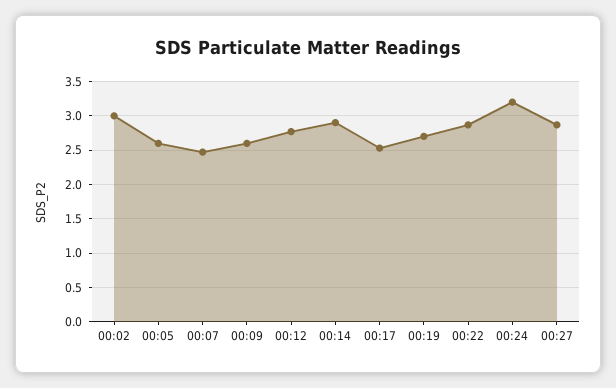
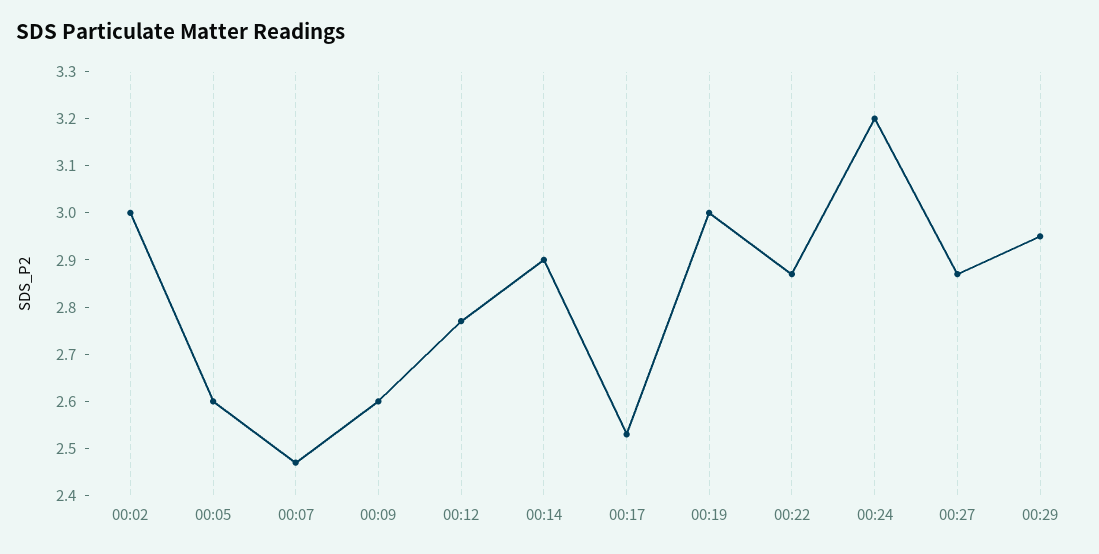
00:19: 2.7 -> 3
00:29: none -> 2.95

